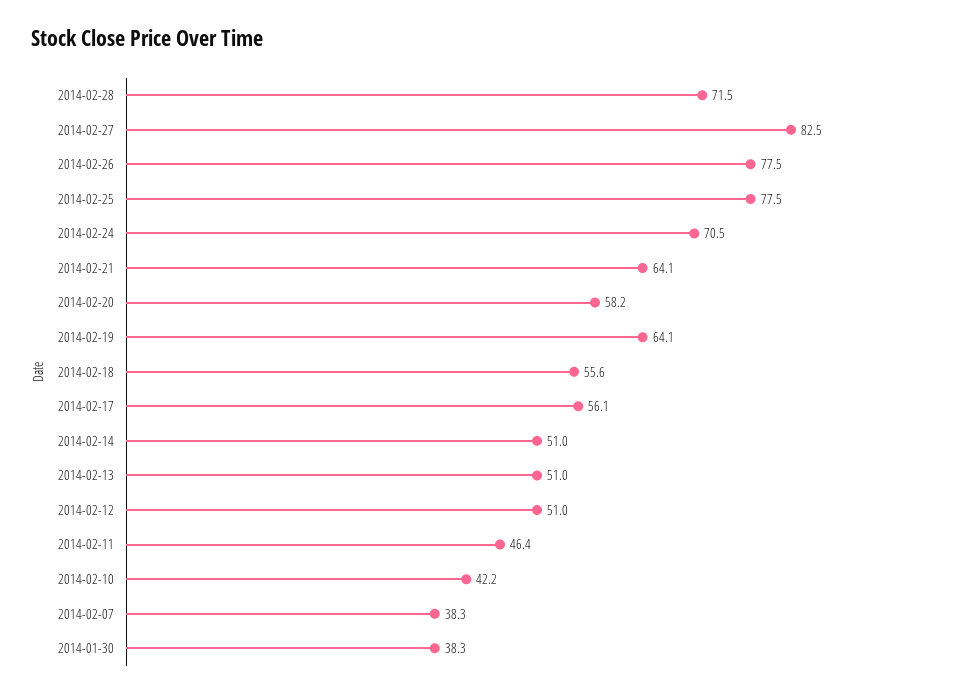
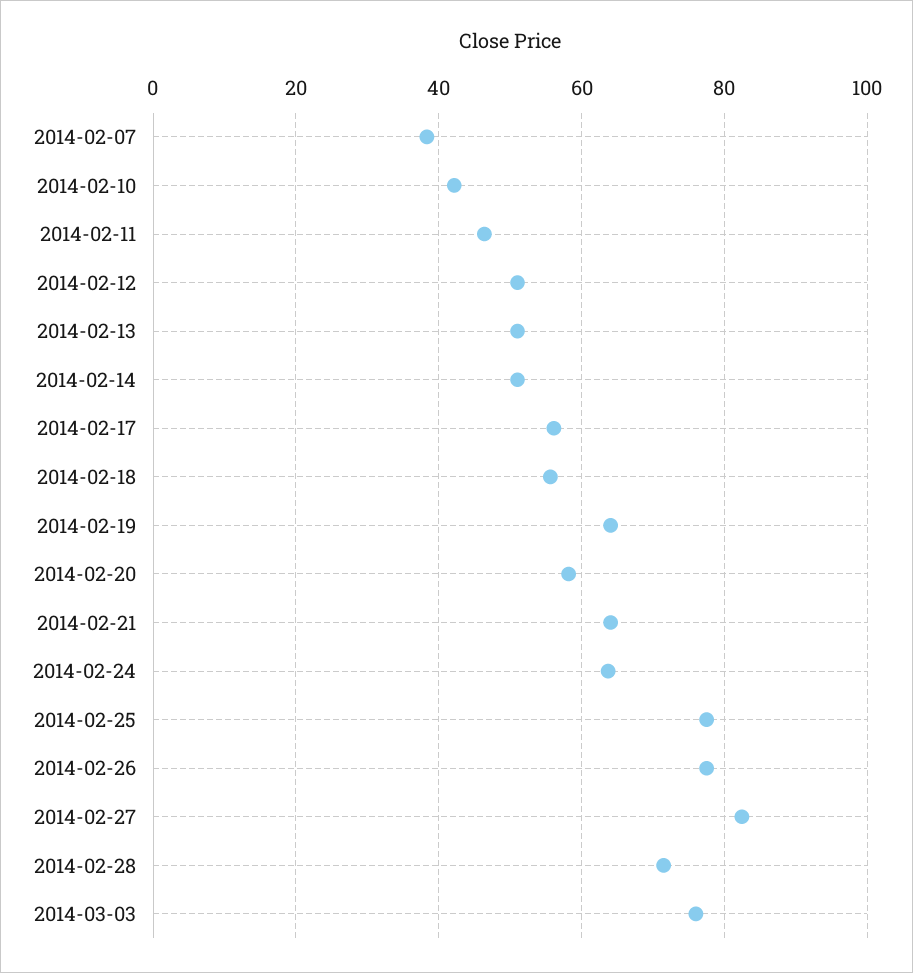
2014-02-24: 70.5 -> 64
2014-01-30: 38.3 -> none
2014-03-03: none -> 76

